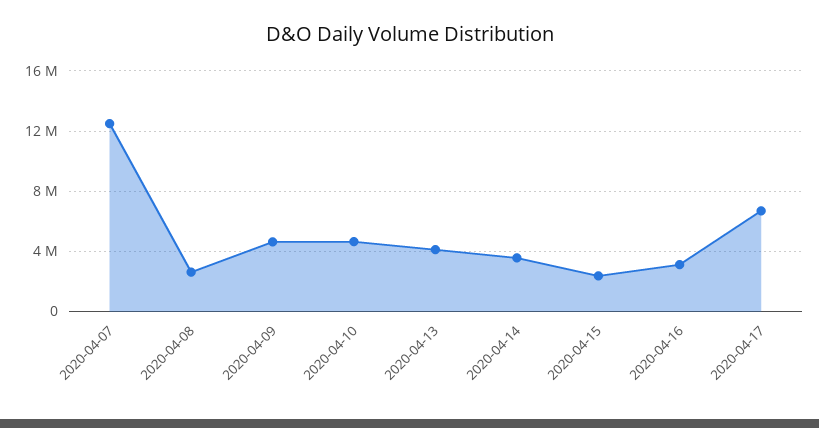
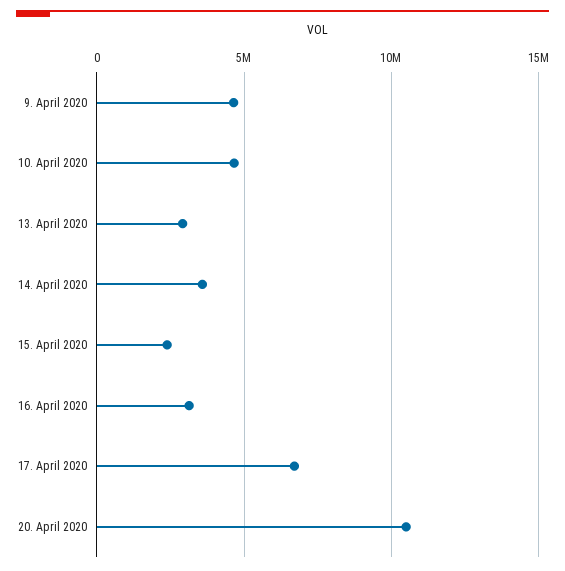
2020-04-07: 12500000 -> none
2020-04-08: 2500000 -> none
2020-04-13: 4000000 -> 3000000
20. April 2020: none -> 10500000

